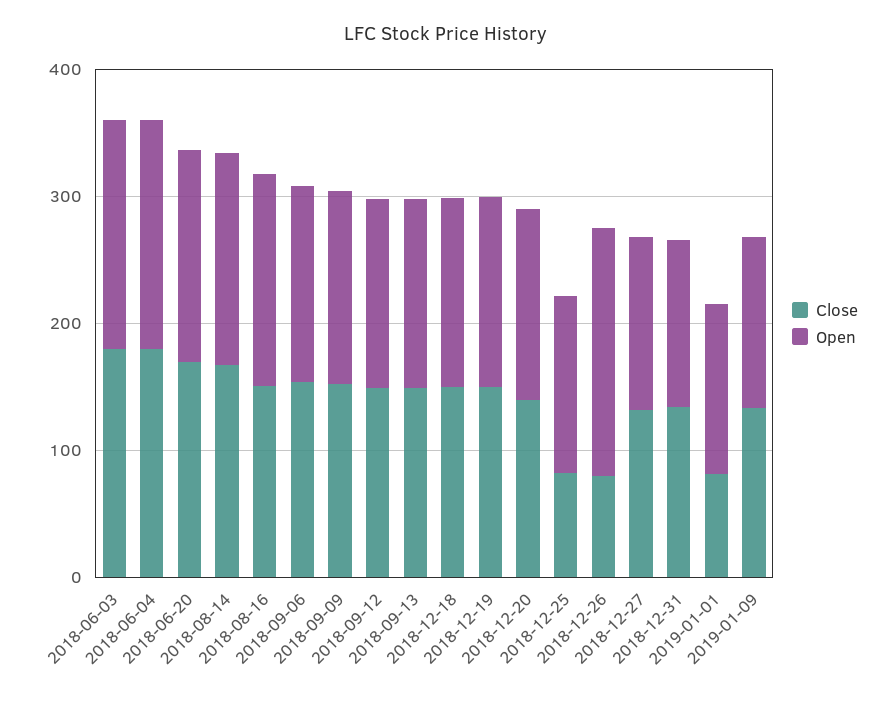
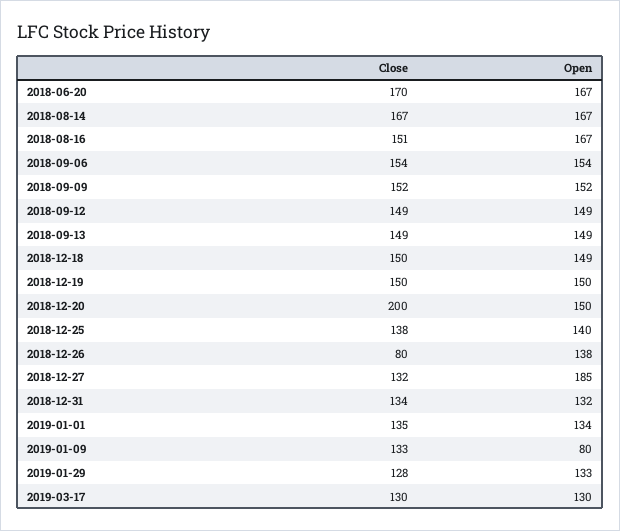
Close, 2018-06-03: 180 -> none
Open, 2018-06-03: 180 -> none
Close, 2018-06-04: 180 -> none
Open, 2018-06-04: 180 -> none
Close, 2018-12-20: 140 -> 200
Close, 2018-12-25: 80 -> 138
Open, 2018-12-26: 200 -> 138
Open, 2018-12-27: 140 -> 185
Close, 2019-01-01: 80 -> 135
Open, 2019-01-09: 140 -> 80
Close, 2019-01-29: none -> 128
Open, 2019-01-29: none -> 133
Close, 2019-03-17: none -> 130
Open, 2019-03-17: none -> 130

